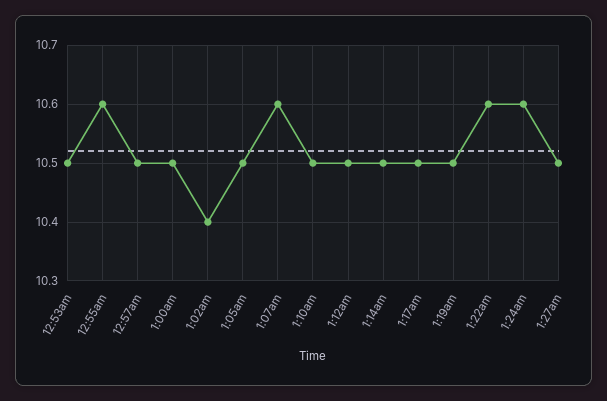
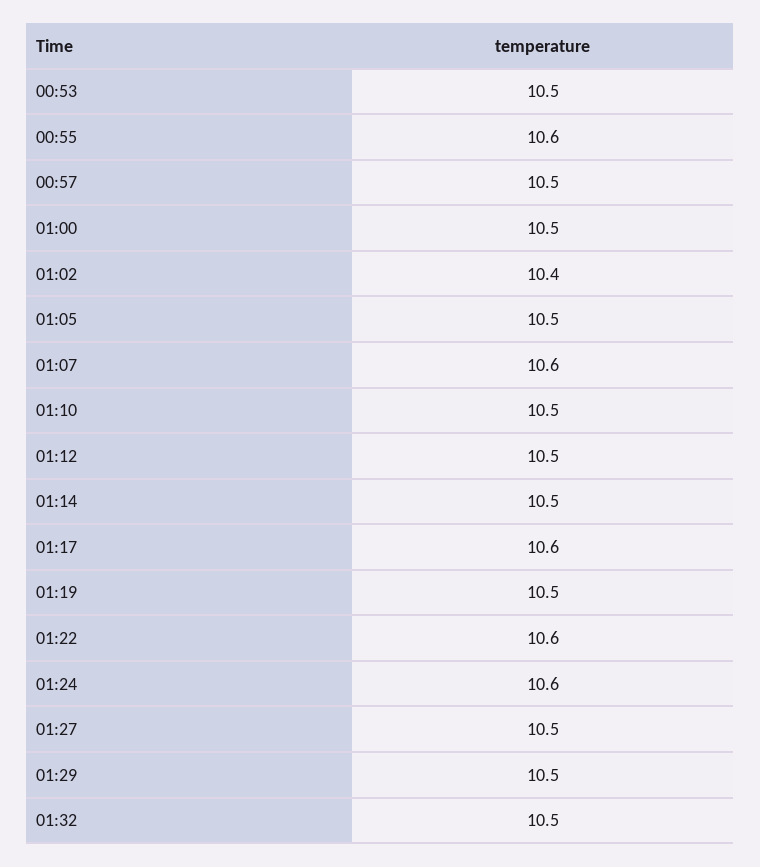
1:17am: 10.5 -> 10.6
01:29: none -> 10.5
01:32: none -> 10.5

